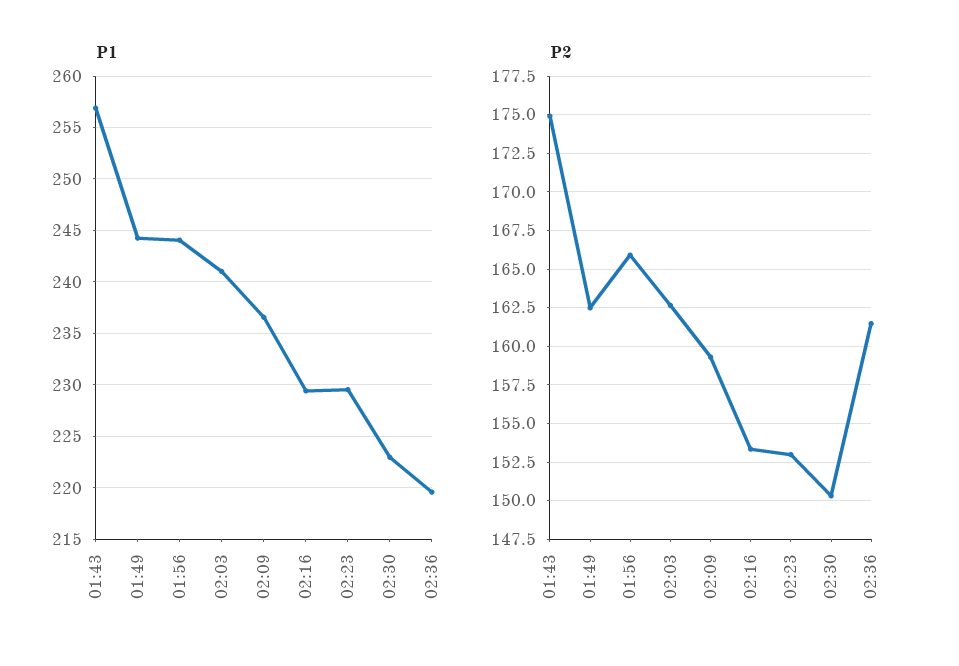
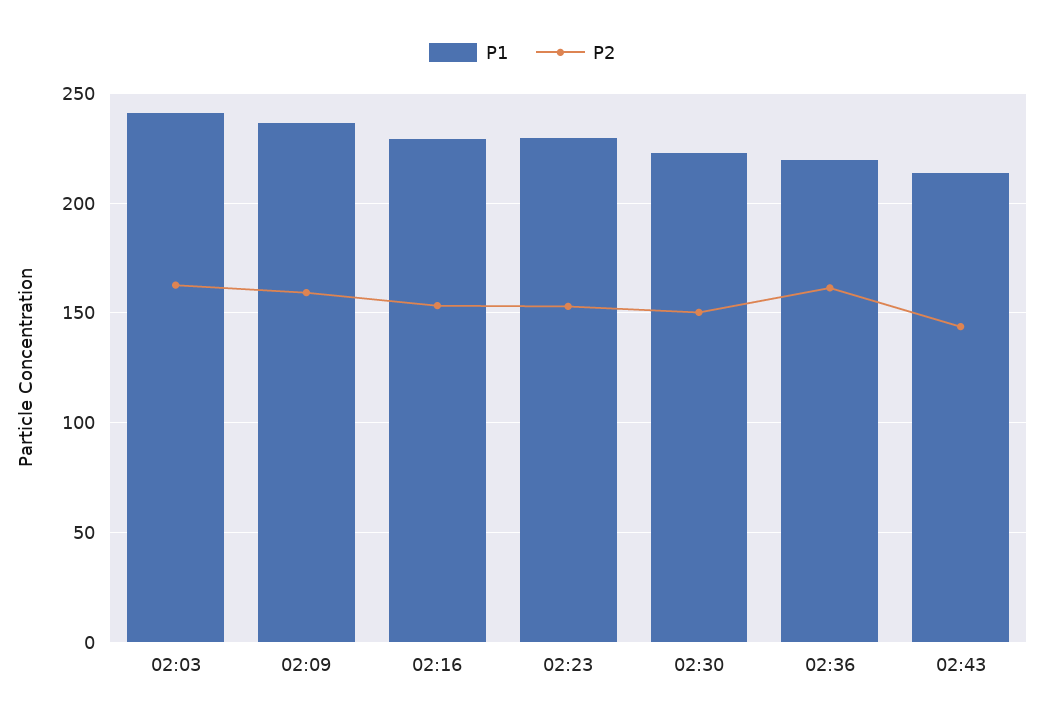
P1, 01:43: 257 -> none
P1, 01:49: 244 -> none
P1, 01:56: 244 -> none
P2, 01:43: 175 -> none
P2, 01:49: 162.5 -> none
P2, 01:56: 166 -> none
P1, 02:43: none -> 215
P2, 02:43: none -> 145

